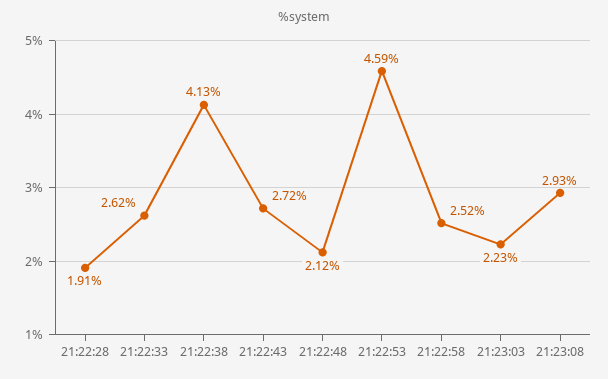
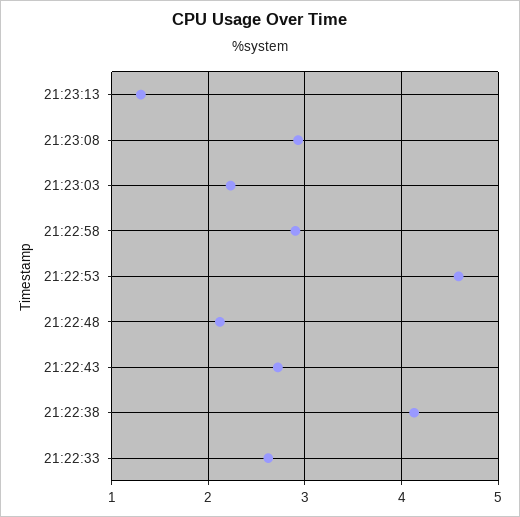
21:22:28: 1.91 -> none
21:22:58: 2.52 -> 2.9
21:23:13: none -> 1.3

